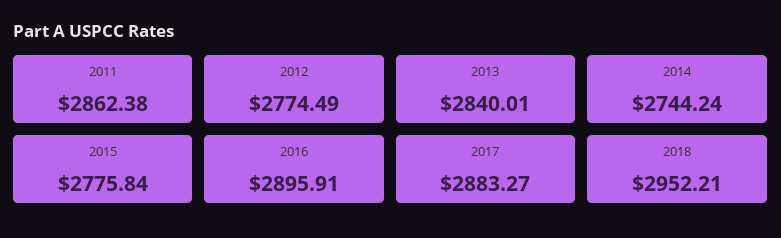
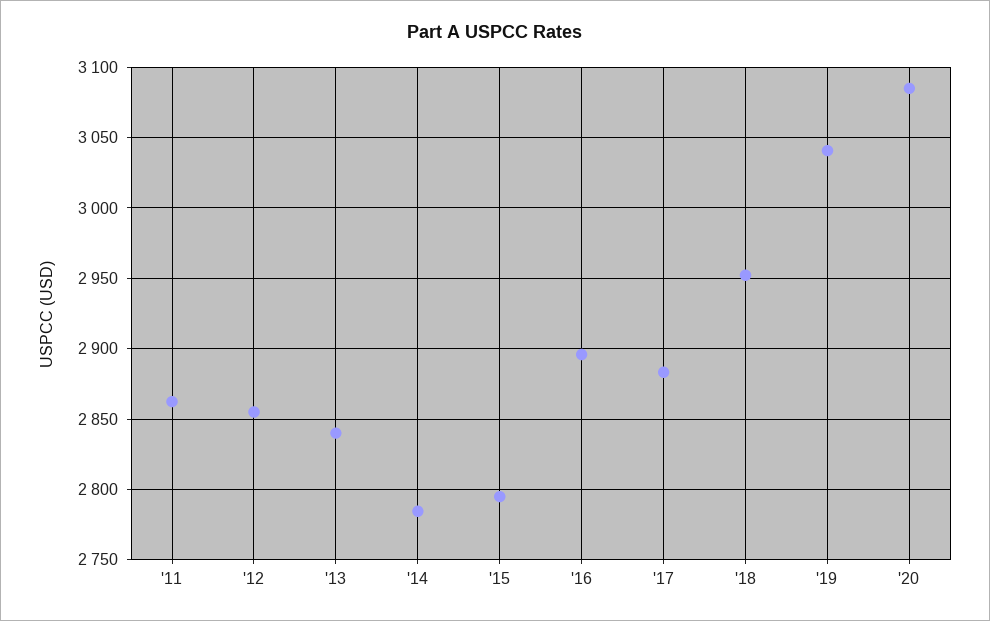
2012: 2774.49 -> 2855
2014: 2744.24 -> 2785
2015: 2775.84 -> 2795
'19: none -> 3040
'20: none -> 3085

